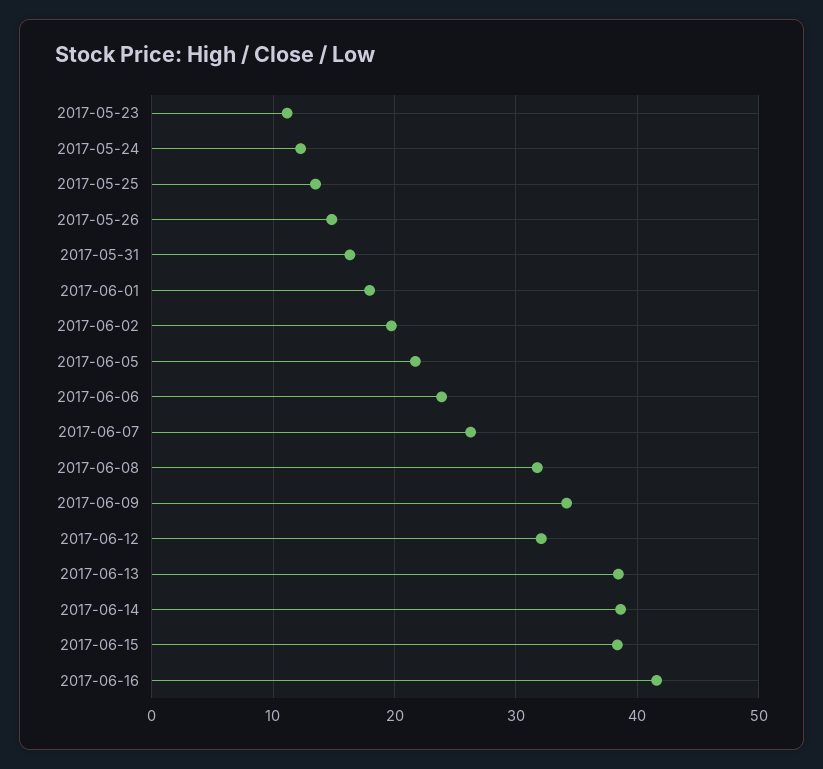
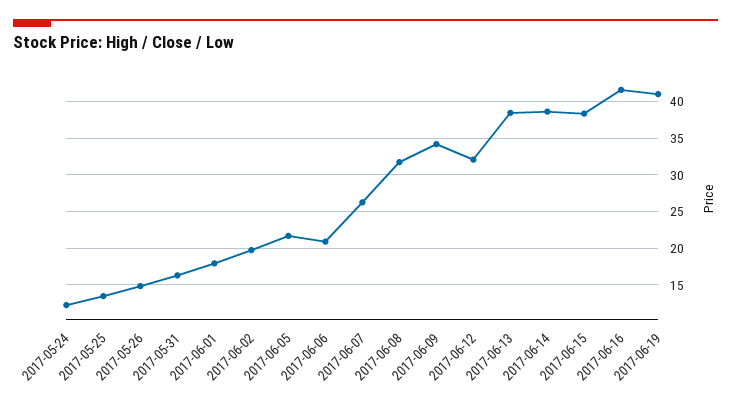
2017-05-23: 11 -> none
2017-06-06: 24 -> 21
2017-06-19: none -> 41

